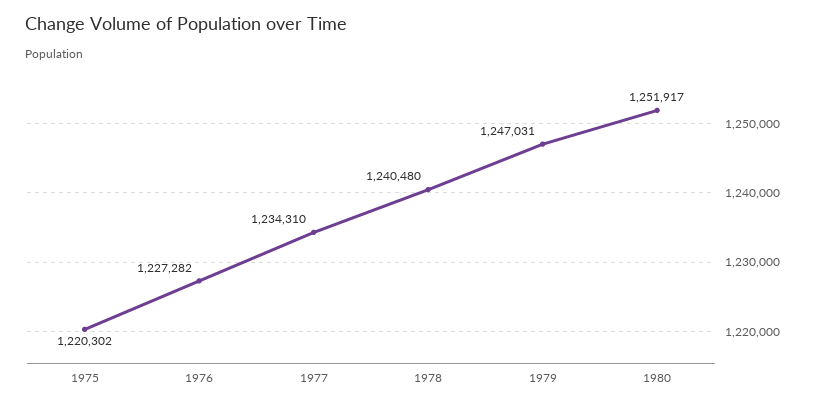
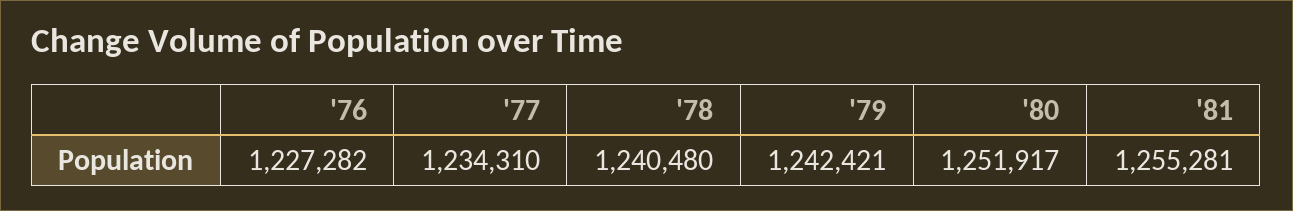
1975: 1220302 -> none
1979: 1247031 -> 1242421
'81: none -> 1255281

